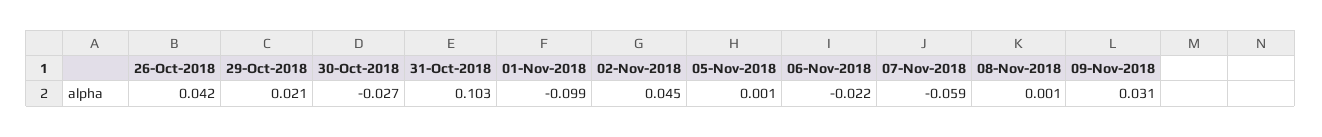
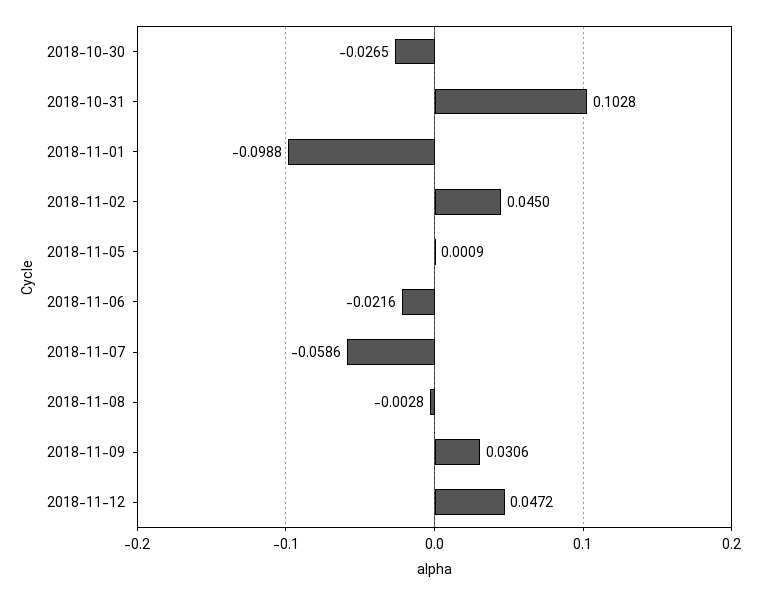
26-Oct-2018: 0.042 -> none
29-Oct-2018: 0.021 -> none
08-Nov-2018: 0.001 -> -0.0028
2018-11-12: none -> 0.0472

